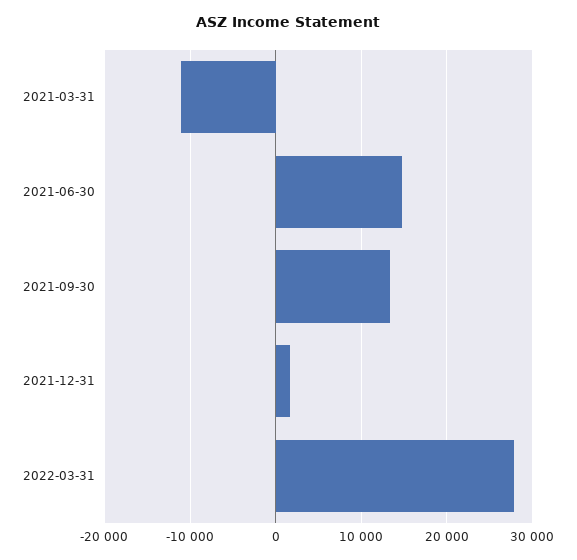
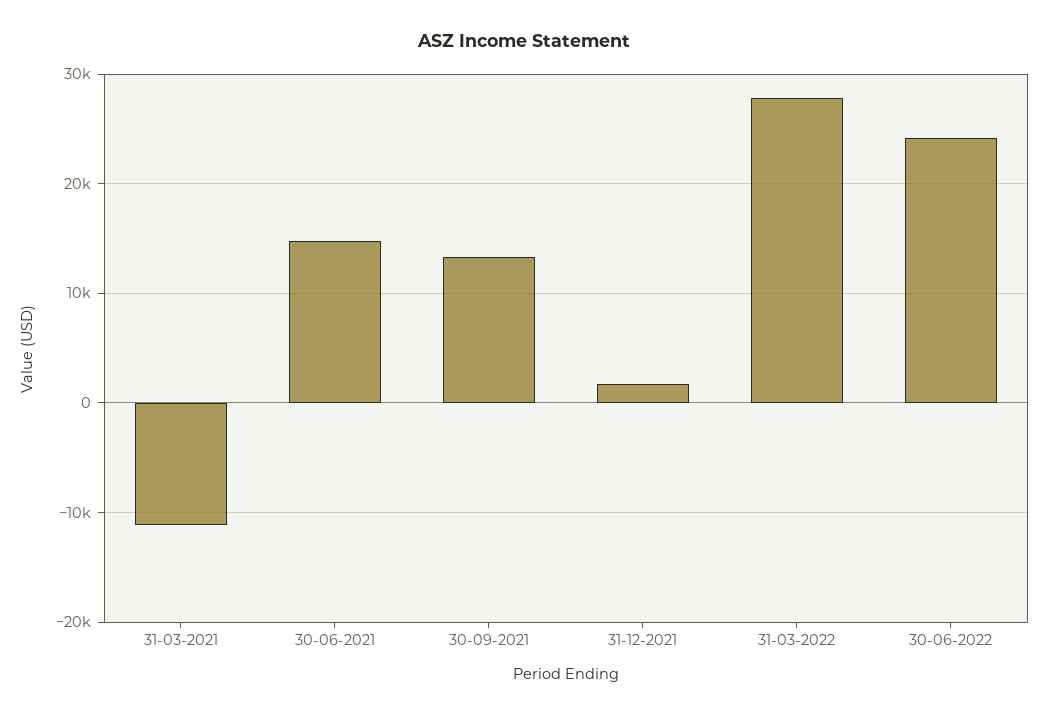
30-06-2022: none -> 24000

